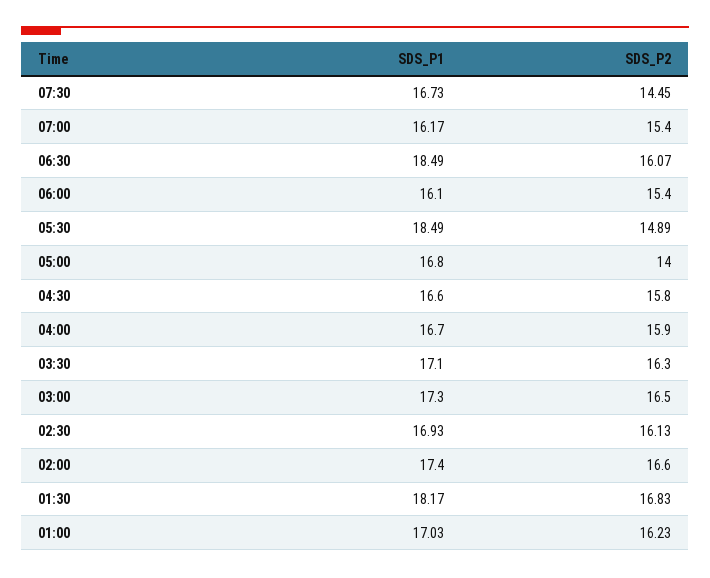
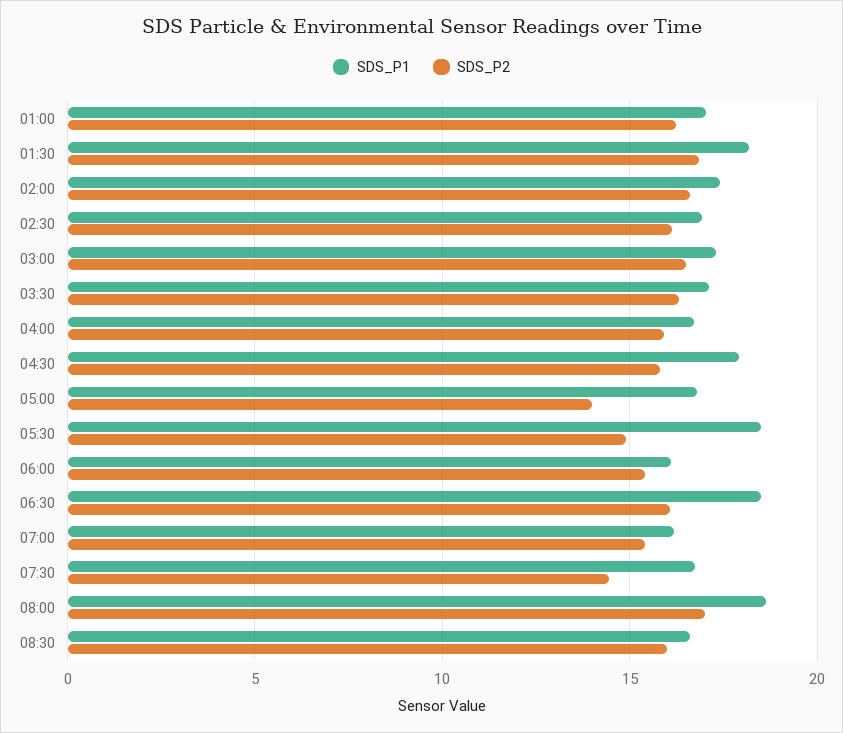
SDS_P1, 04:30: 16.6 -> 18
SDS_P1, 08:00: none -> 18.5
SDS_P2, 08:00: none -> 17
SDS_P1, 08:30: none -> 16.5
SDS_P2, 08:30: none -> 16

